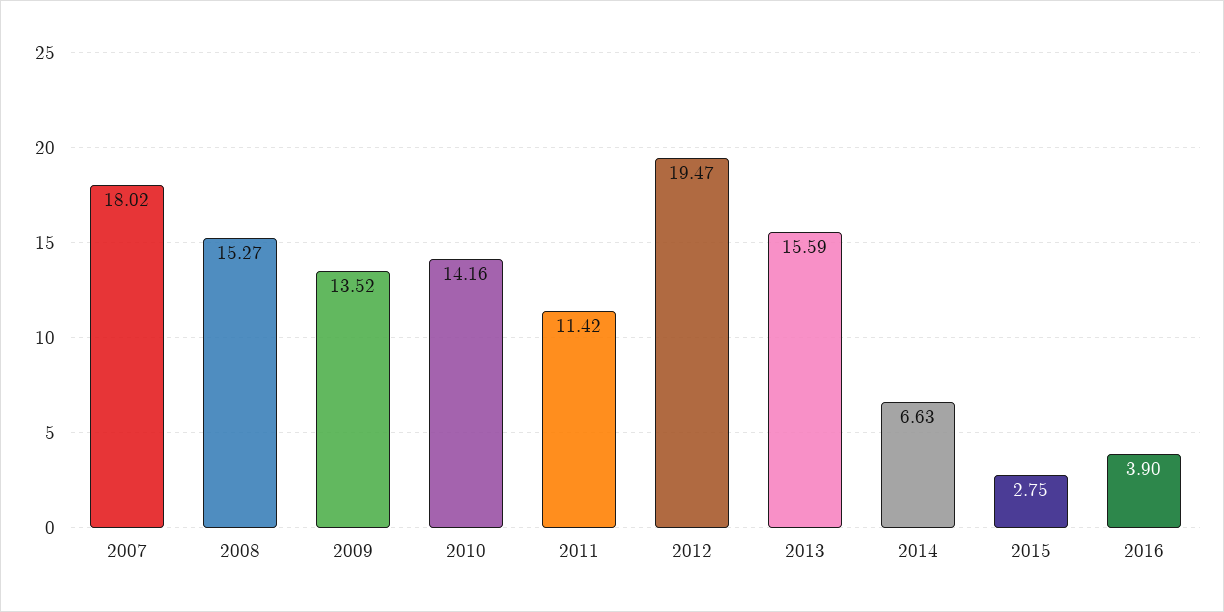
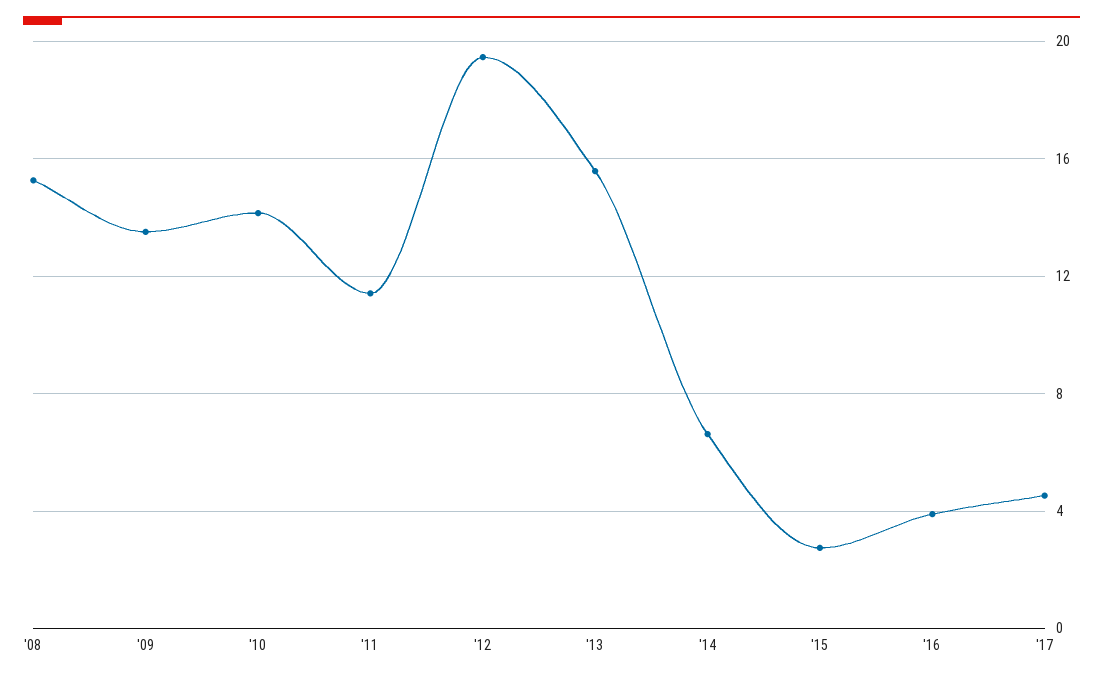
2007: 18.02 -> none
'17: none -> 4.5

